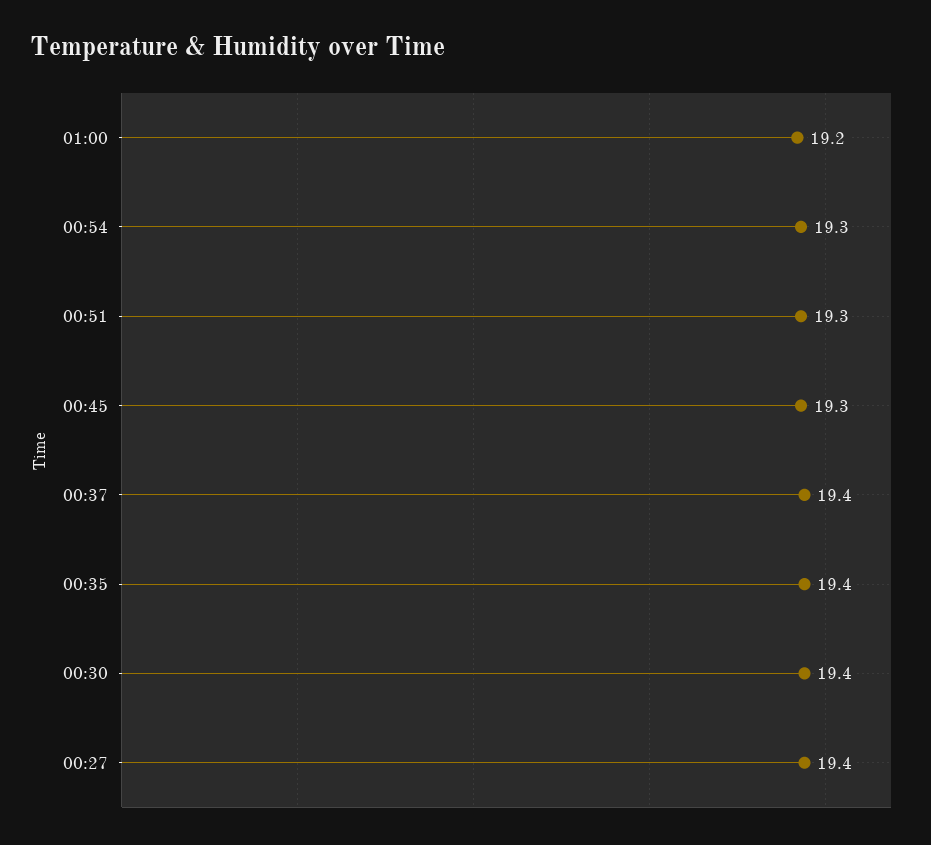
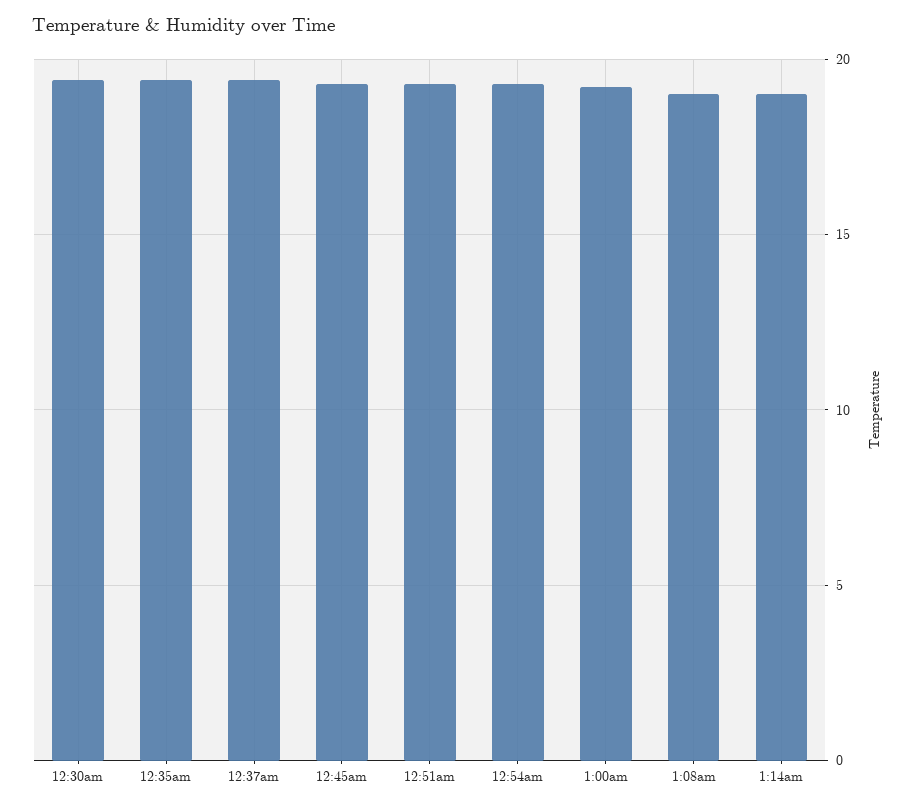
00:27: 19.4 -> none
1:08am: none -> 19
1:14am: none -> 19

